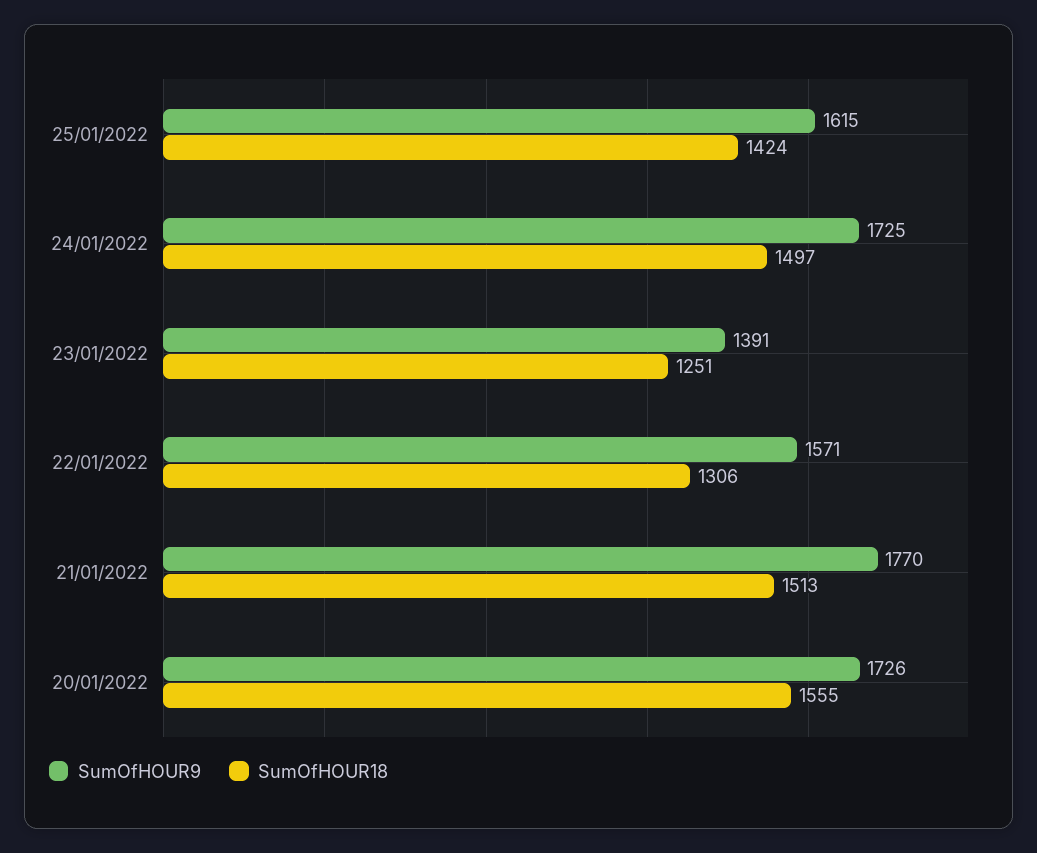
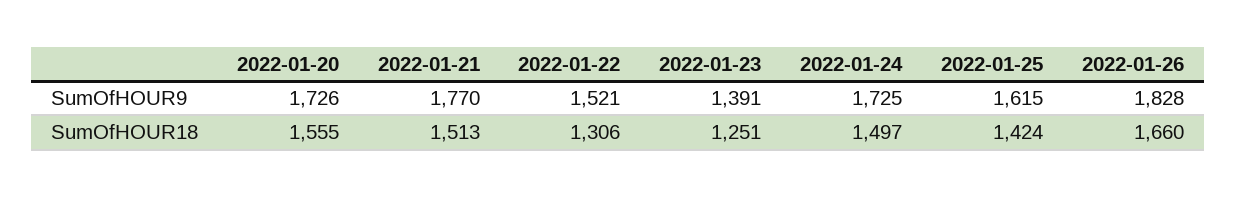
SumOfHOUR9, 22/01/2022: 1571 -> 1521
SumOfHOUR9, 2022-01-26: none -> 1828
SumOfHOUR18, 2022-01-26: none -> 1660

